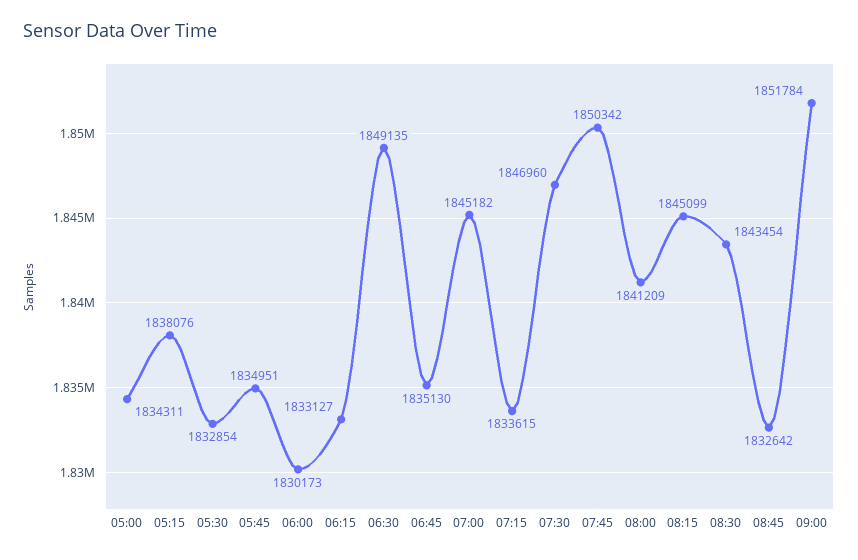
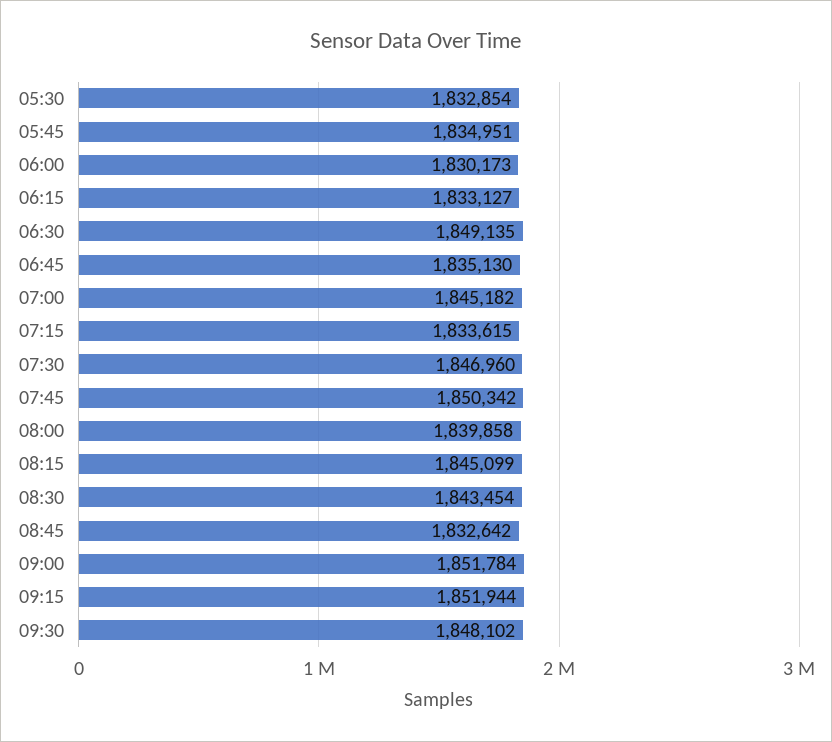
05:00: 1834311 -> none
05:15: 1838076 -> none
08:00: 1841209 -> 1839858
09:15: none -> 1851944
09:30: none -> 1848102

